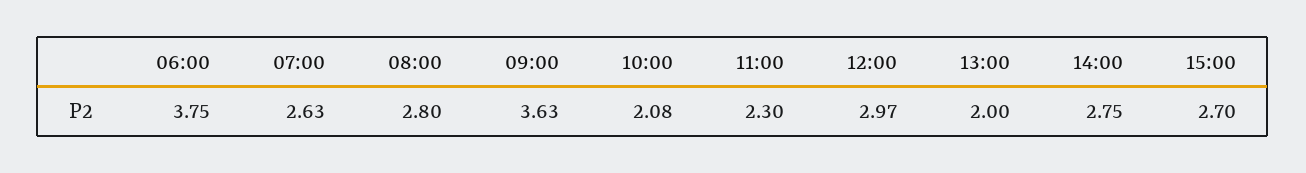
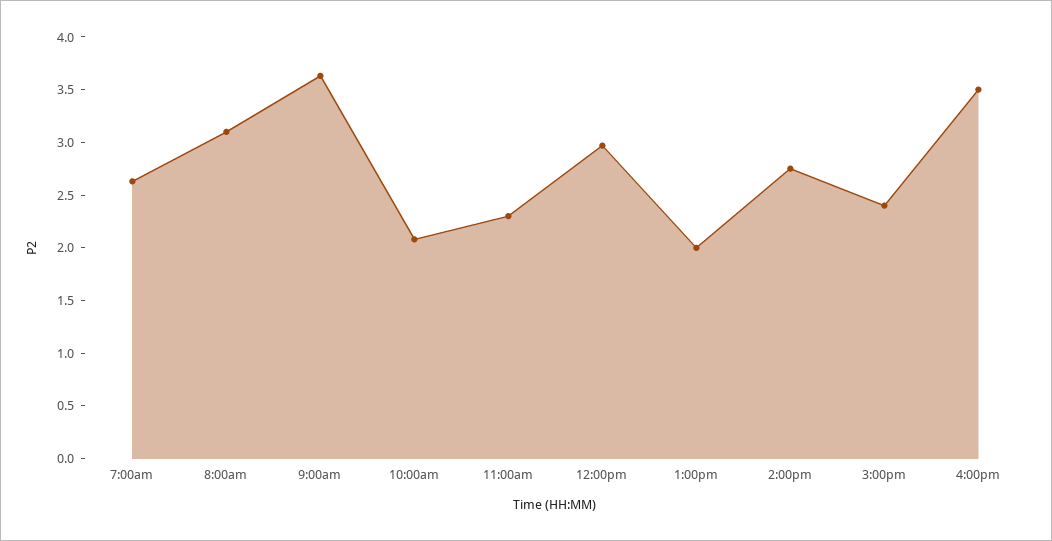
06:00: 3.75 -> none
08:00: 2.8 -> 3.1
15:00: 2.7 -> 2.4
4:00pm: none -> 3.5

